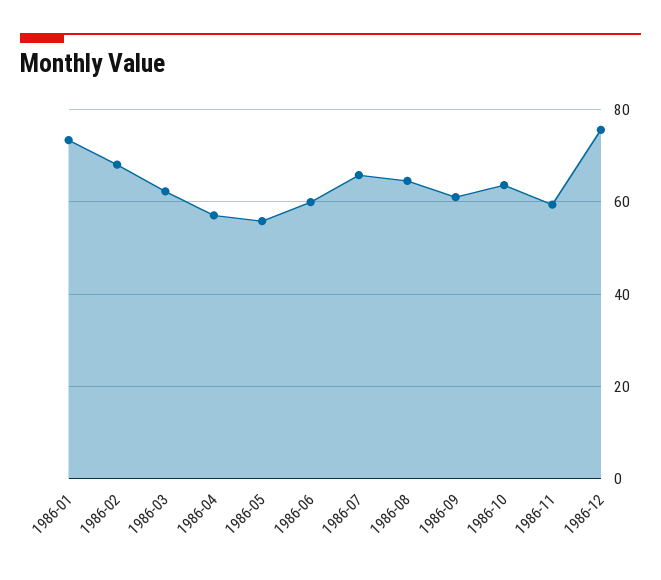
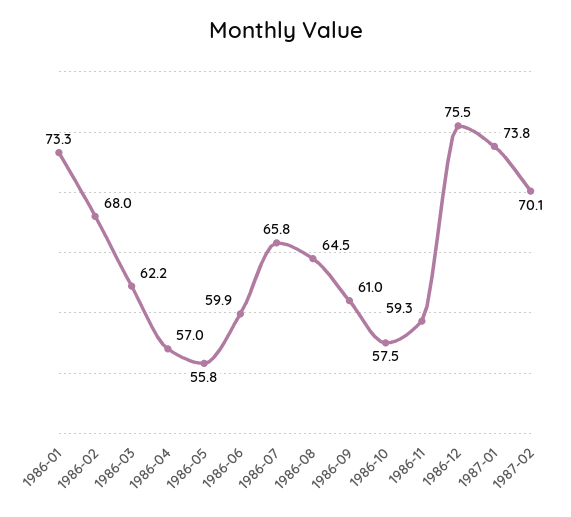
1986-10: 64 -> 57.5
1987-01: none -> 73.8
1987-02: none -> 70.1

